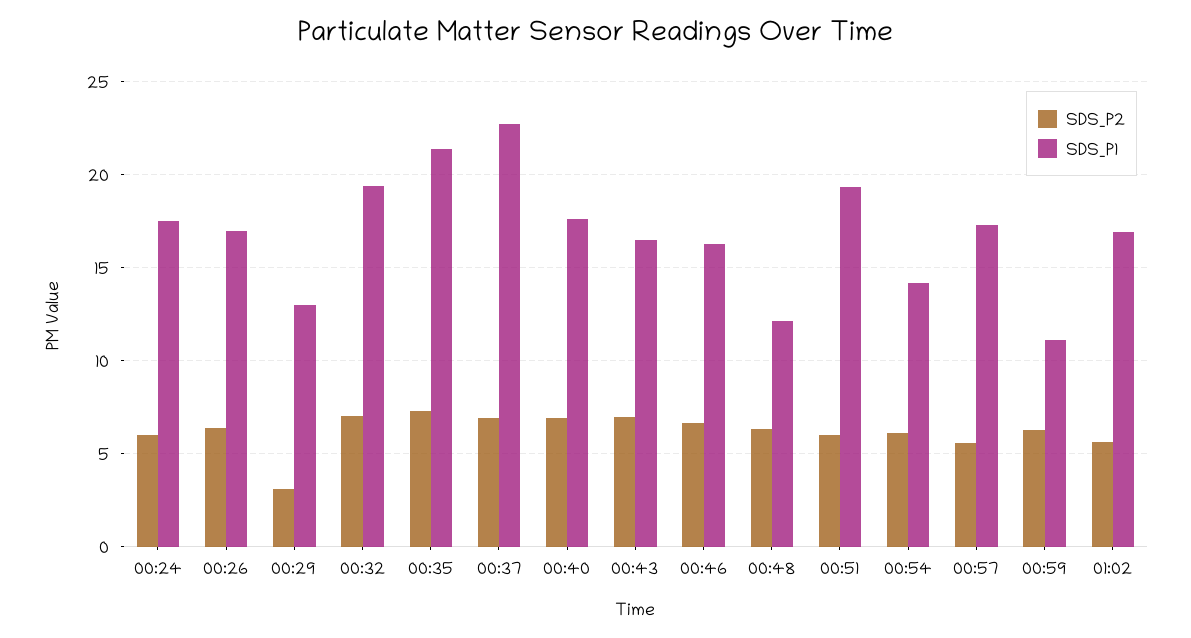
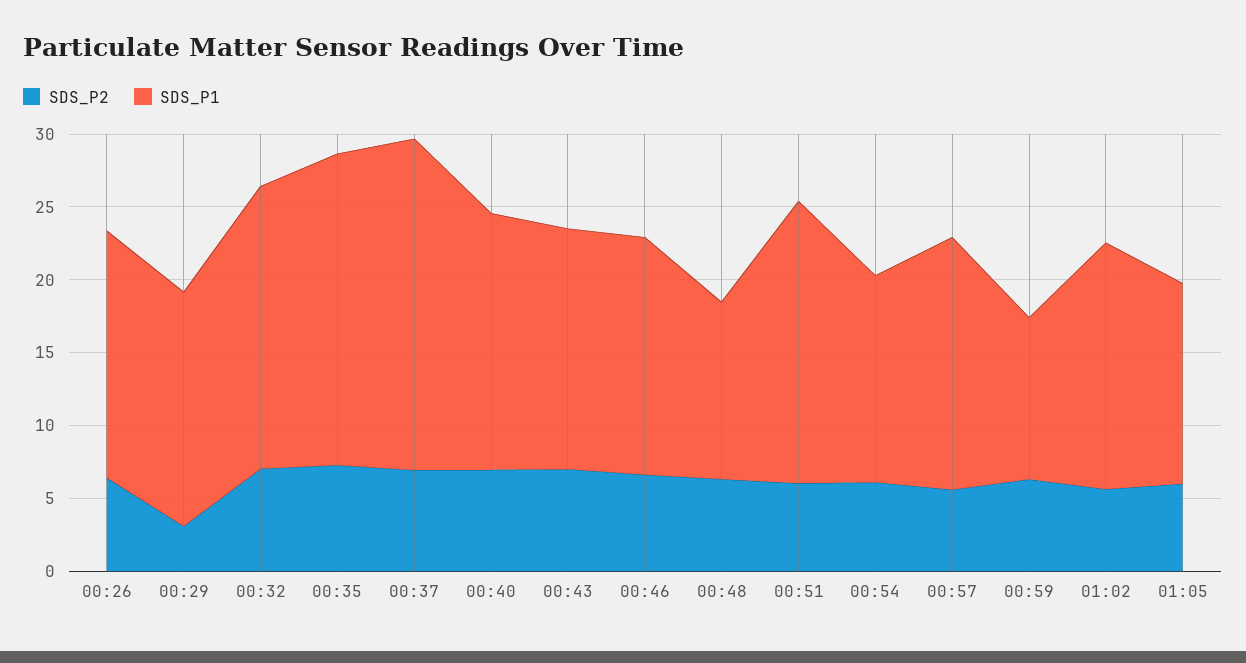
SDS_P2, 00:24: 6 -> none
SDS_P1, 00:24: 17.5 -> none
SDS_P1, 00:29: 13 -> 16
SDS_P2, 01:05: none -> 6
SDS_P1, 01:05: none -> 14

